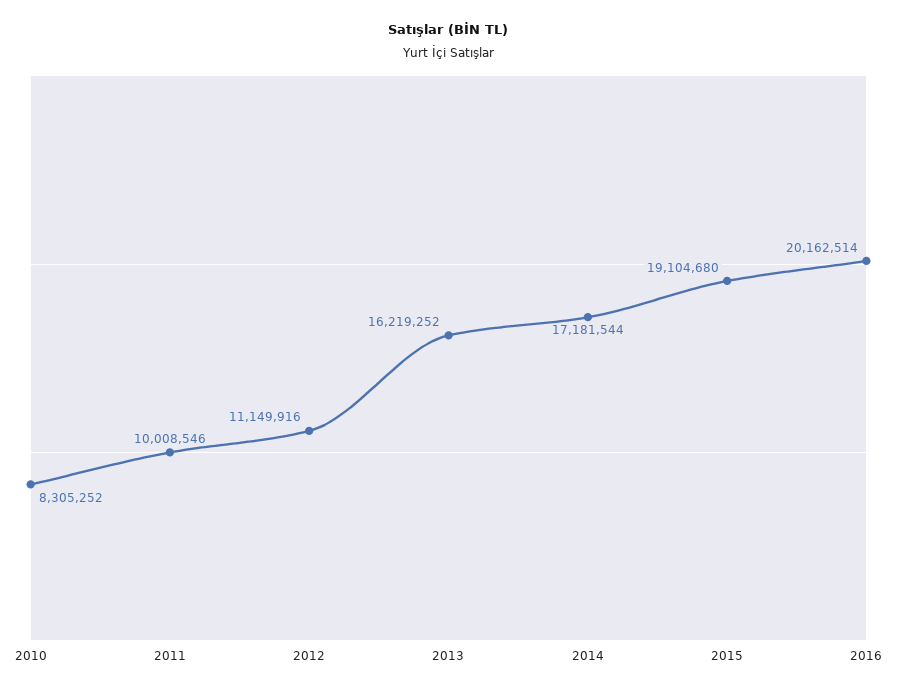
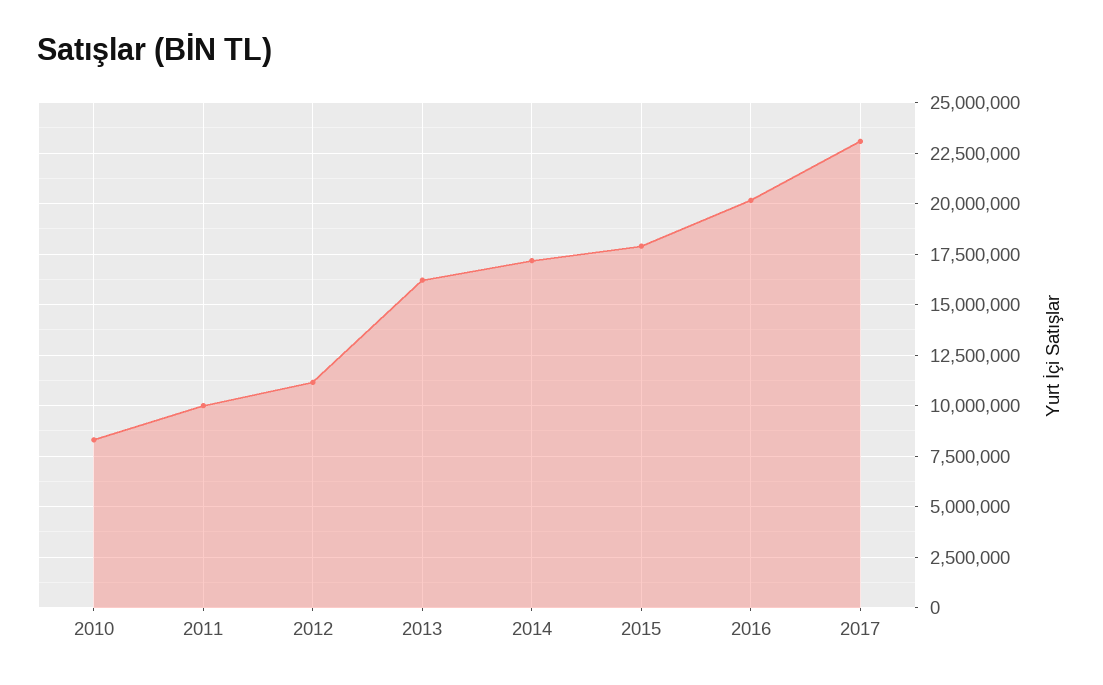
2015: 19104680 -> 18000000
2017: none -> 23000000

